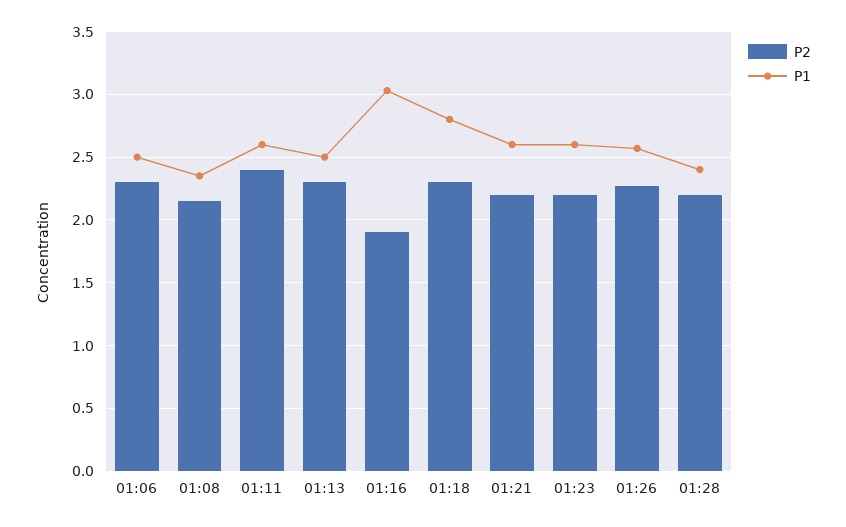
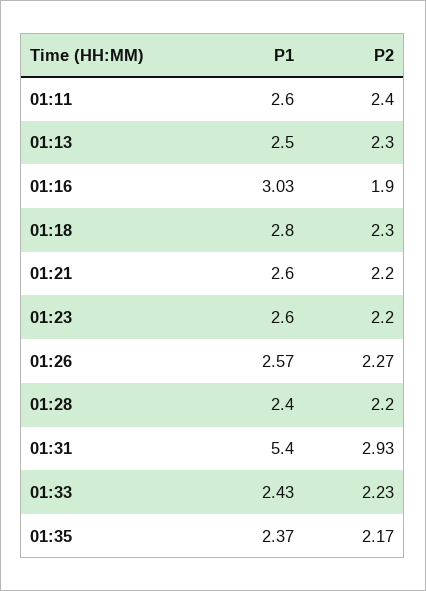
P2, 01:06: 2.3 -> none
P1, 01:06: 2.5 -> none
P2, 01:08: 2.15 -> none
P1, 01:08: 2.35 -> none
P1, 01:31: none -> 5.4
P2, 01:31: none -> 2.93
P1, 01:33: none -> 2.43
P2, 01:33: none -> 2.23
P1, 01:35: none -> 2.37
P2, 01:35: none -> 2.17

